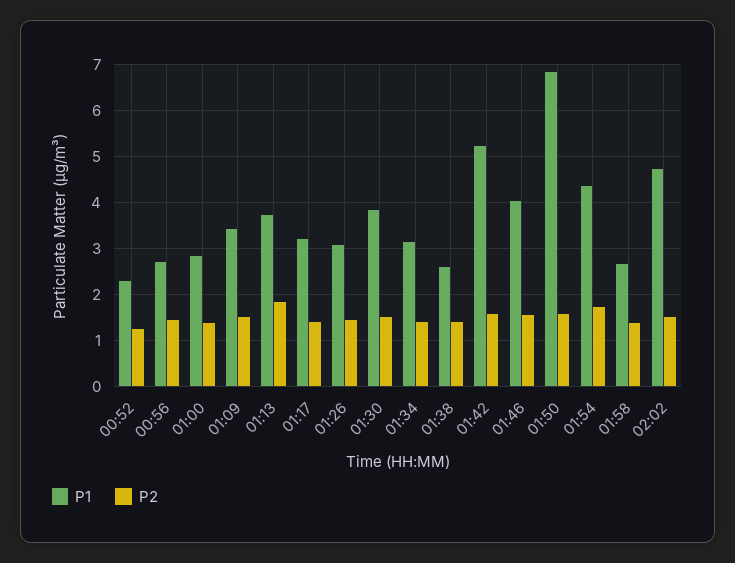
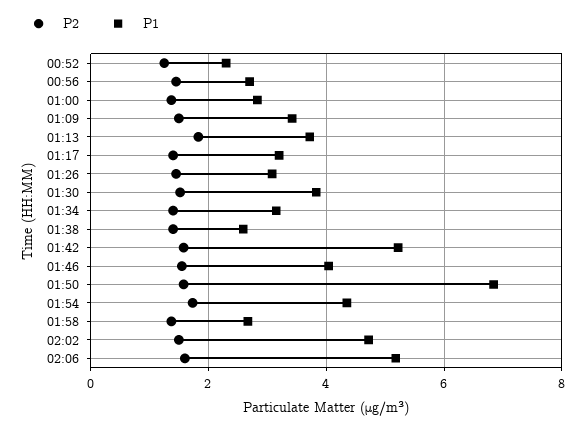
P2, 02:06: none -> 1.6
P1, 02:06: none -> 5.2

